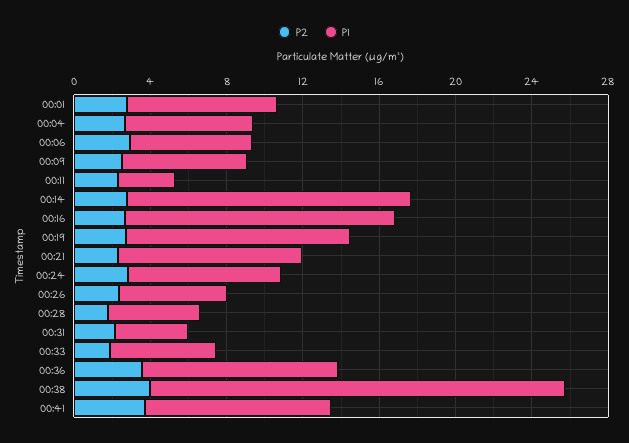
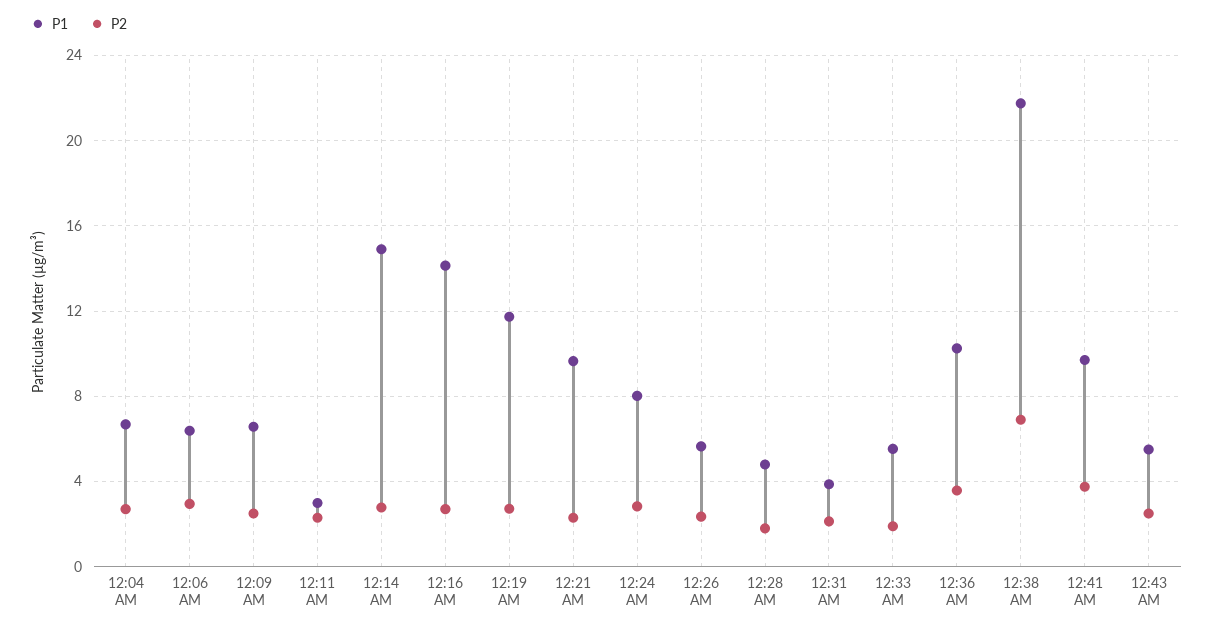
P2, 00:01: 3 -> none
P1, 00:01: 8 -> none
P2, 00:38: 4 -> 7
P1, 12:43 AM: none -> 5.5
P2, 12:43 AM: none -> 2.5

